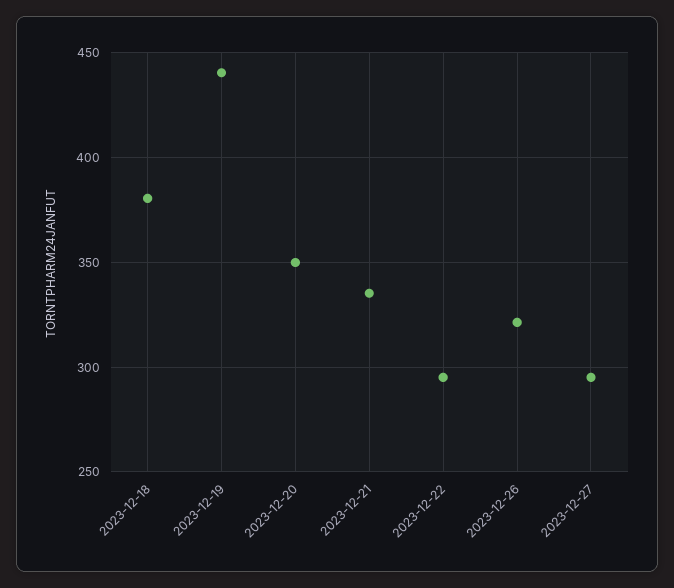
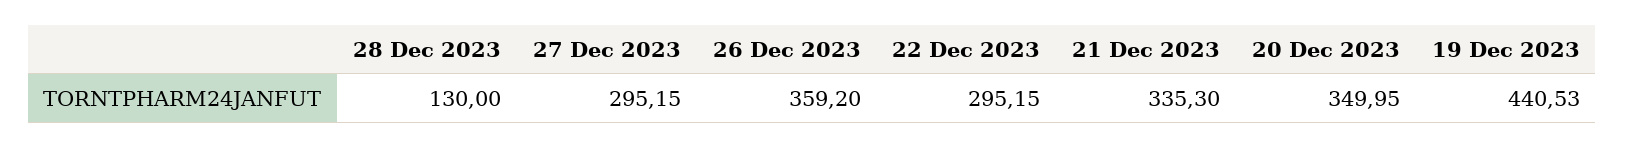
2023-12-18: 380 -> none
2023-12-26: 320 -> 359.2
28 Dec 2023: none -> 130

